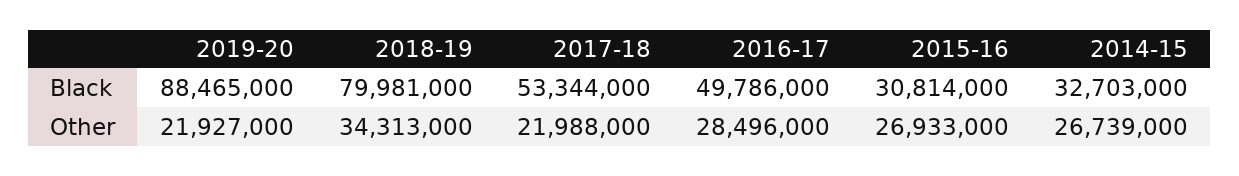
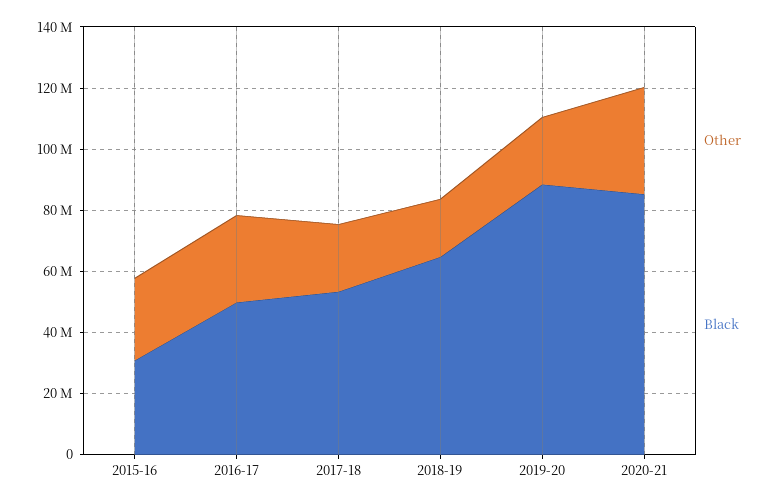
Black, 2018-19: 79981000 -> 65000000
Black, 2014-15: 32703000 -> none
Other, 2018-19: 34313000 -> 20000000
Other, 2014-15: 26739000 -> none
Other, 2020-21: none -> 35000000
Black, 2020-21: none -> 85000000

